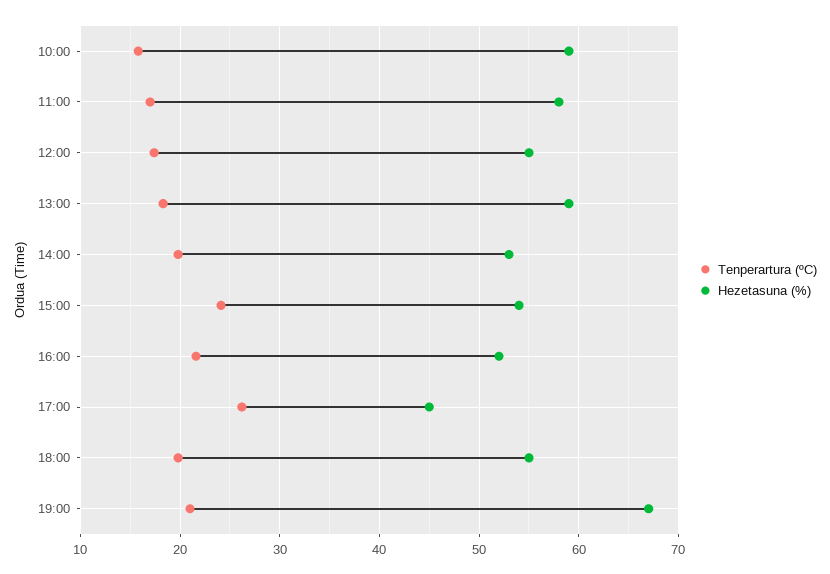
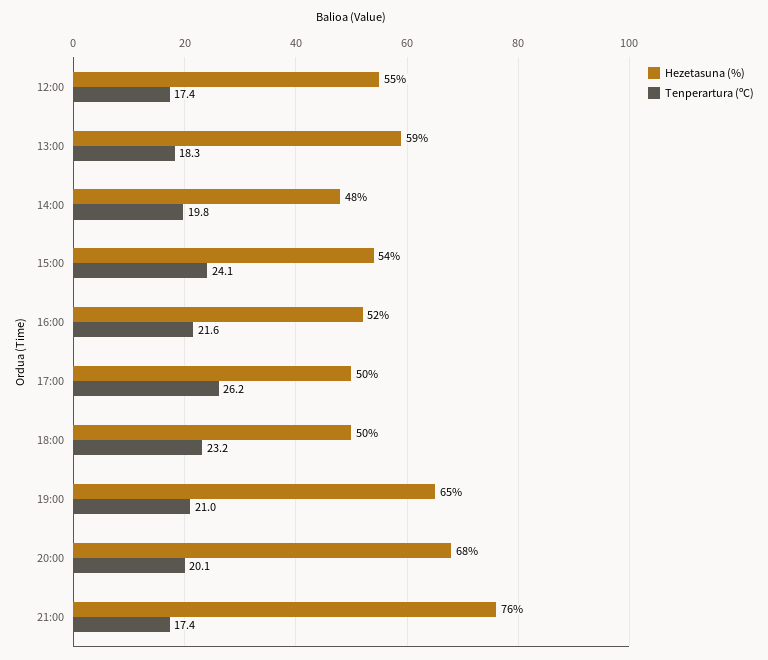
Tenperartura (ºC), 10:00: 16 -> none
Hezetasuna (%), 10:00: 59 -> none
Tenperartura (ºC), 11:00: 17 -> none
Hezetasuna (%), 11:00: 58 -> none
Hezetasuna (%), 14:00: 53 -> 48
Hezetasuna (%), 17:00: 45 -> 50
Tenperartura (ºC), 18:00: 20 -> 23.2
Hezetasuna (%), 18:00: 55 -> 50
Hezetasuna (%), 19:00: 67 -> 65
Hezetasuna (%), 20:00: none -> 68
Tenperartura (ºC), 20:00: none -> 20.1
Hezetasuna (%), 21:00: none -> 76
Tenperartura (ºC), 21:00: none -> 17.4

